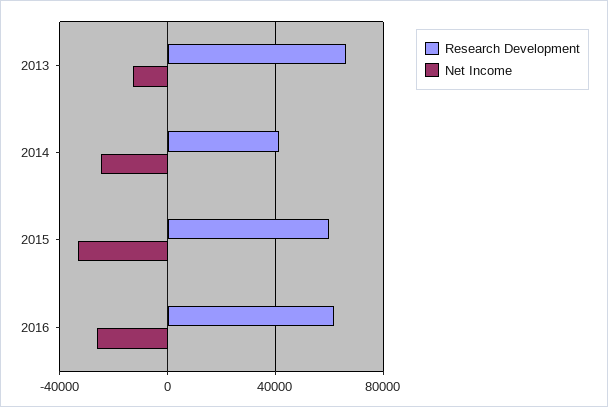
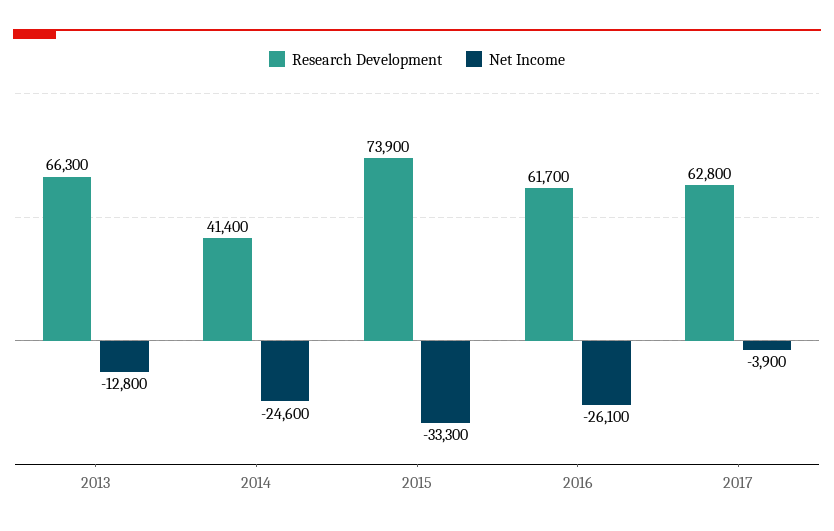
Research Development, 2015: 60000 -> 73900
Research Development, 2017: none -> 62800
Net Income, 2017: none -> -3900

